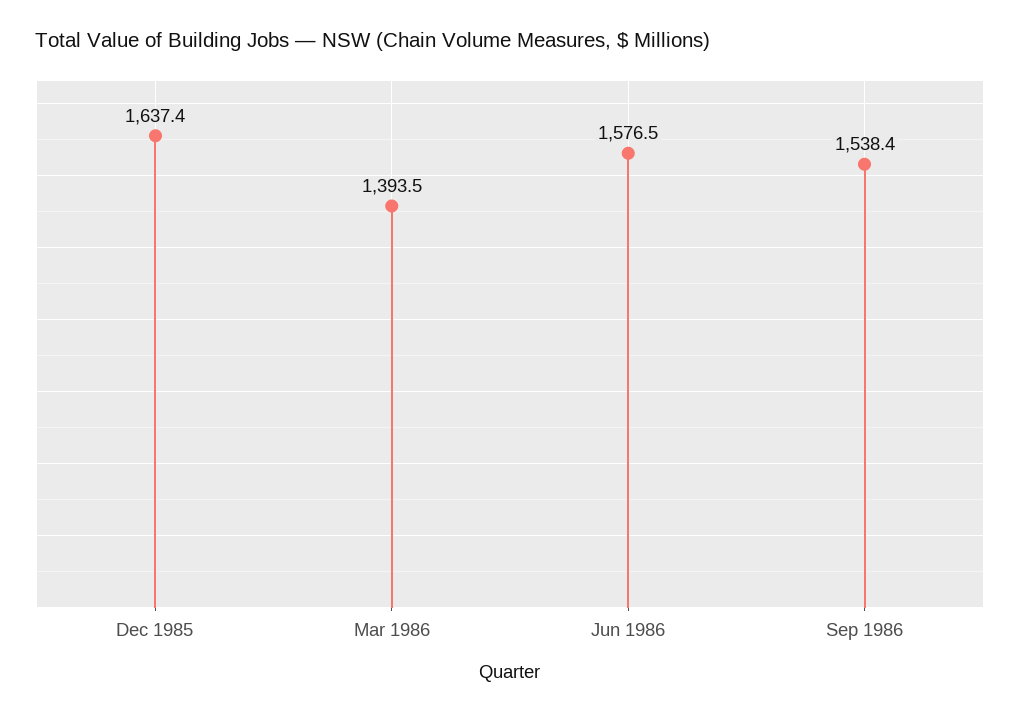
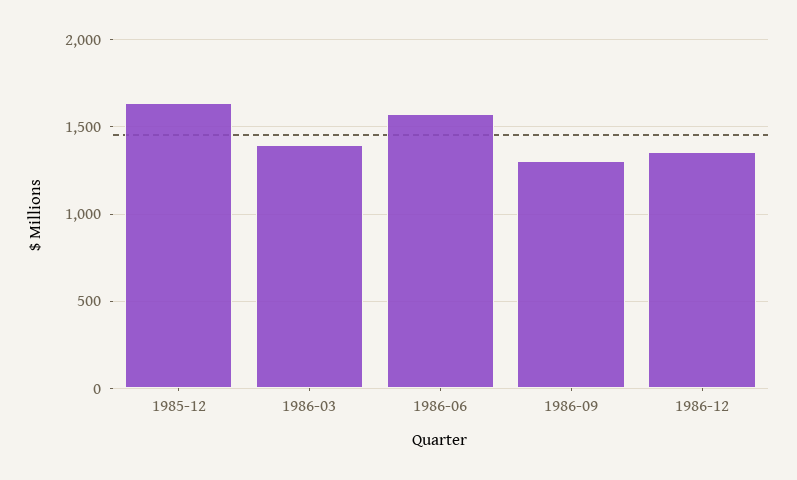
Sep 1986: 1538.4 -> 1300
1986-12: none -> 1350

